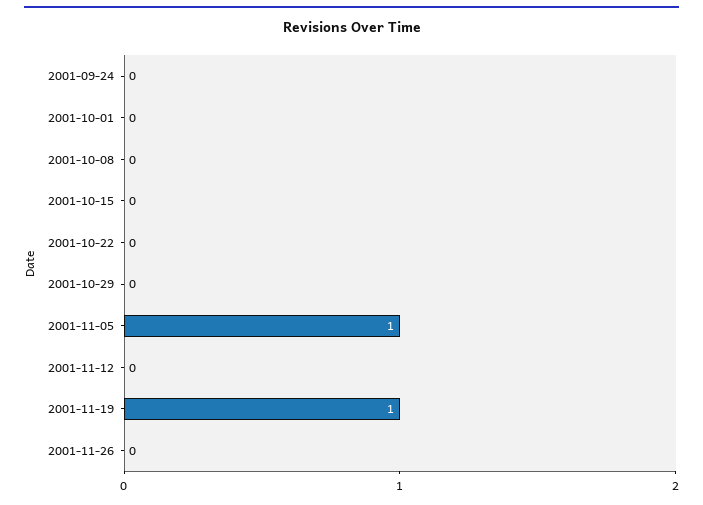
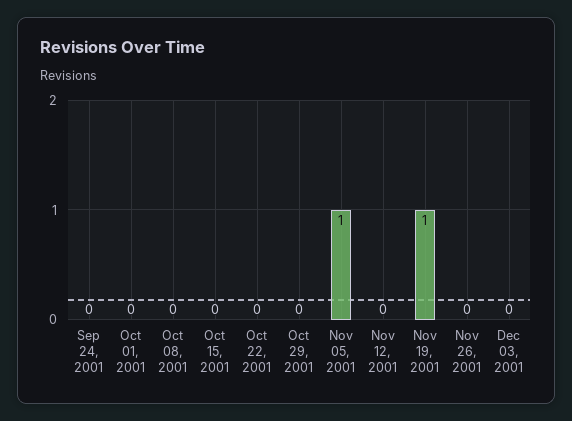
Dec 03, 2001: none -> 0

